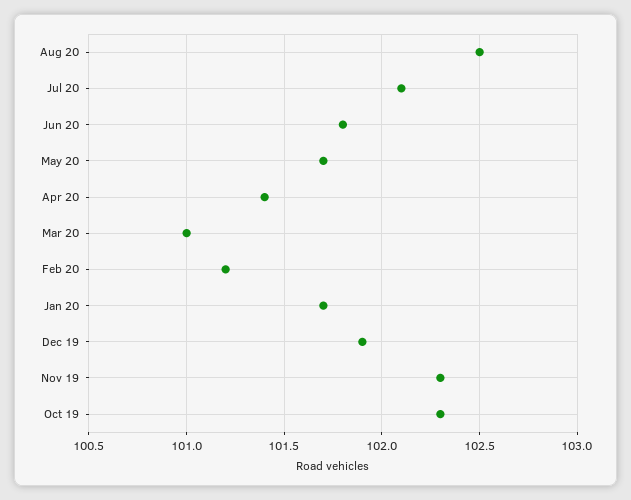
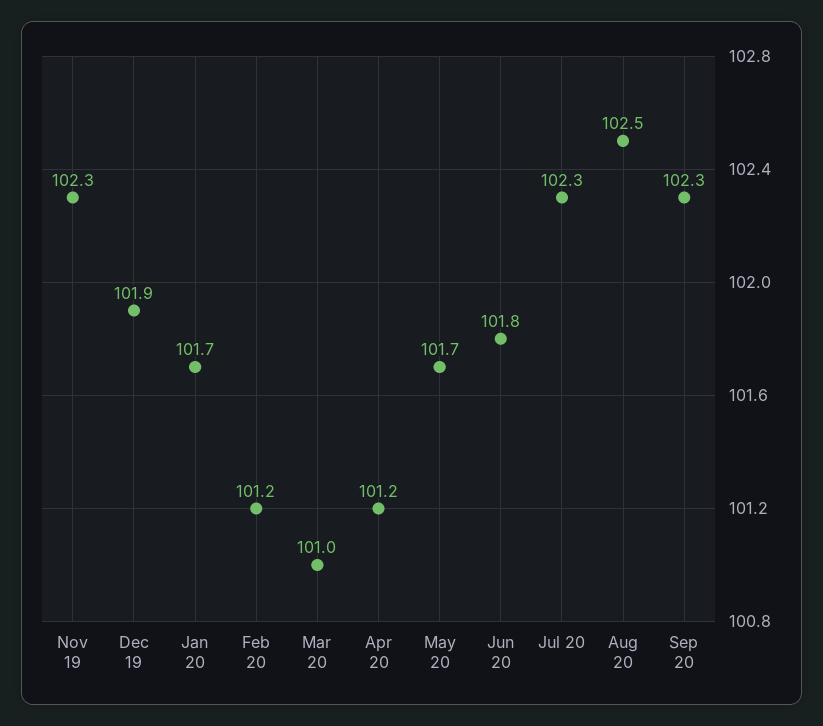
Jul 20: 102.1 -> 102.3
Apr 20: 101.4 -> 101.2
Oct 19: 102.3 -> none
Sep 20: none -> 102.3

